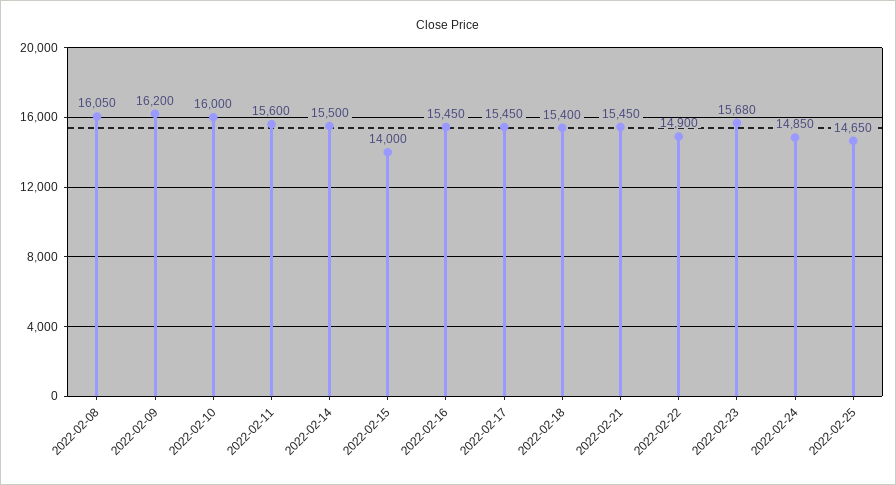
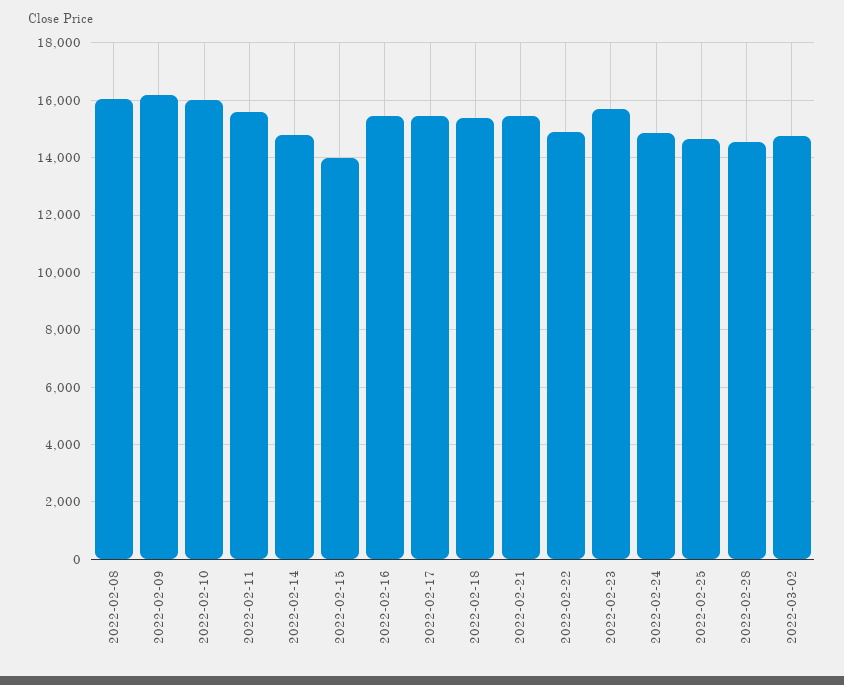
2022-02-14: 15500 -> 14750
2022-02-28: none -> 14500
2022-03-02: none -> 14750

